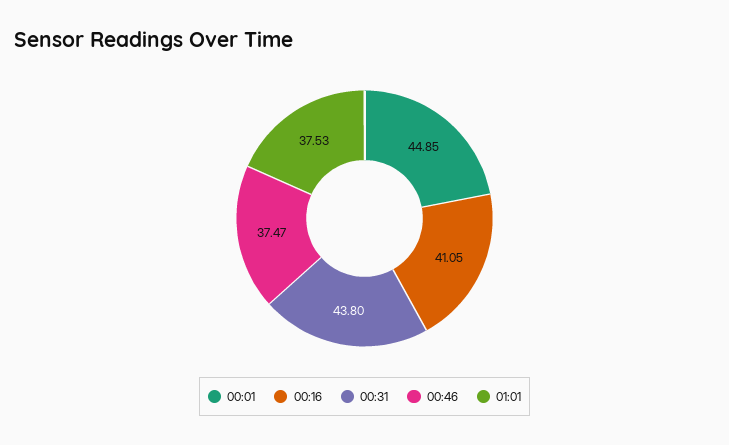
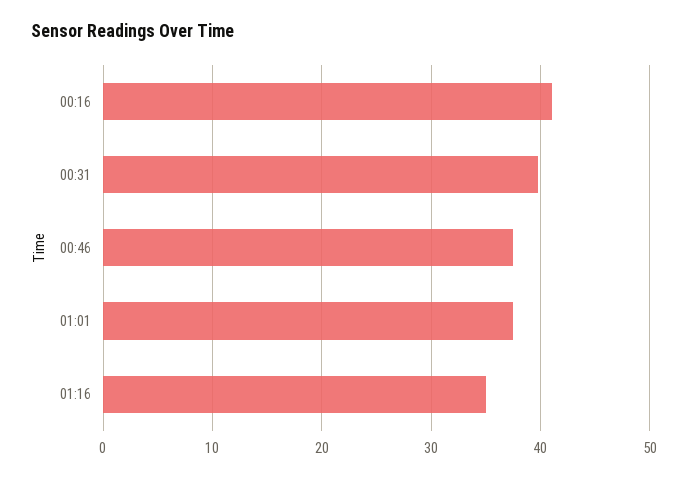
00:01: 44.85 -> none
00:31: 43.8 -> 40
01:16: none -> 35

